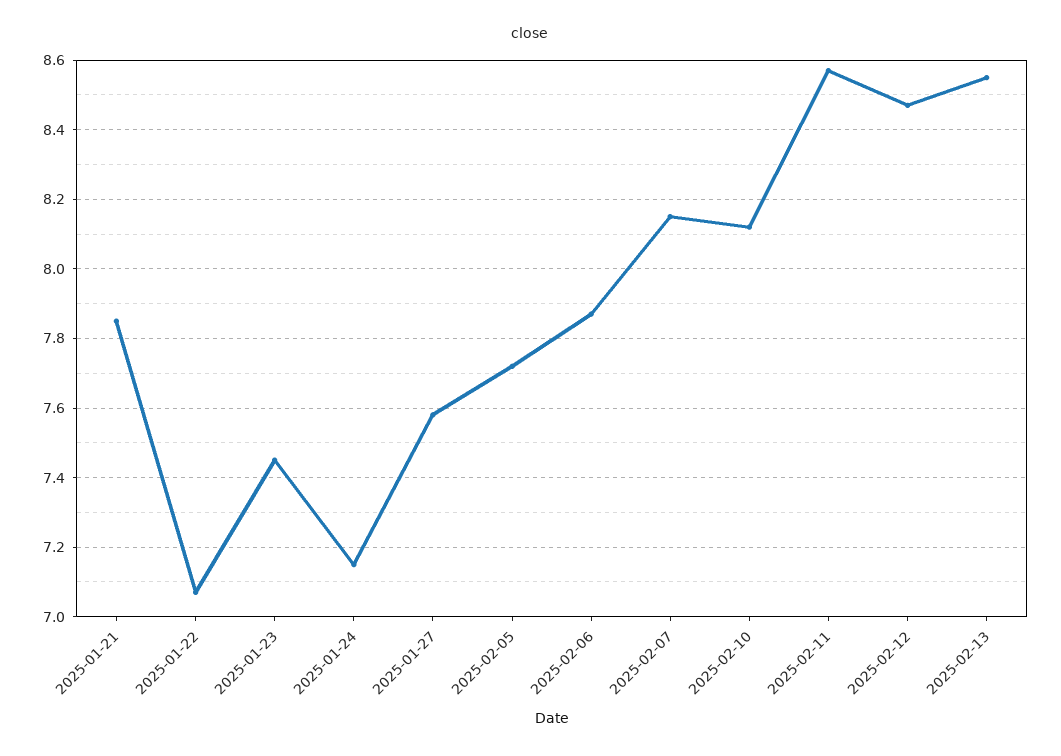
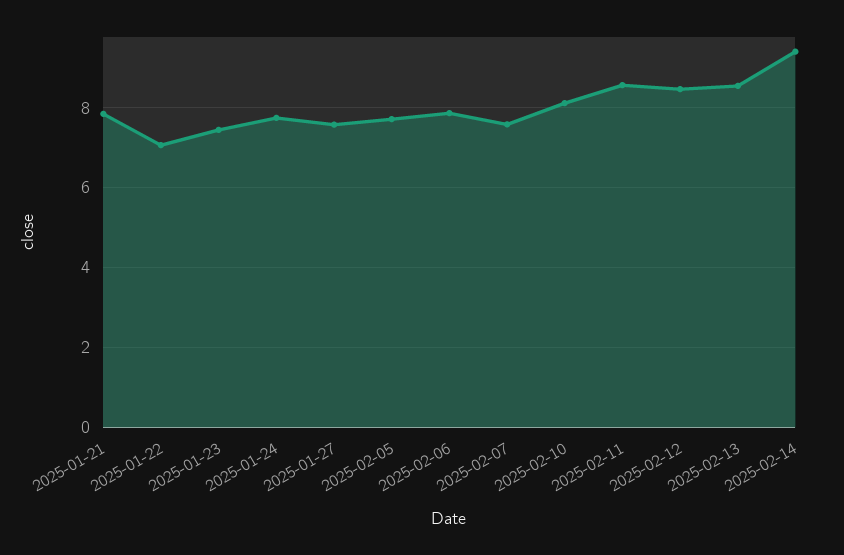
2025-01-24: 7.15 -> 7.8
2025-02-07: 8.15 -> 7.6
2025-02-14: none -> 9.4

